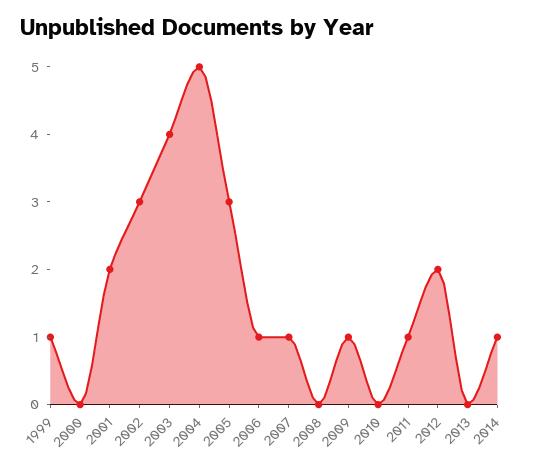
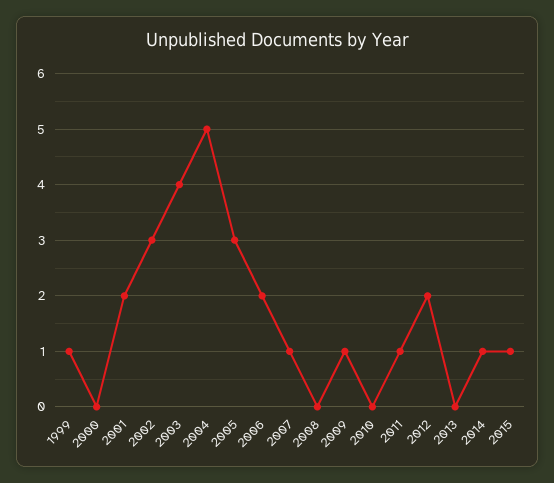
2006: 1 -> 2
2015: none -> 1

